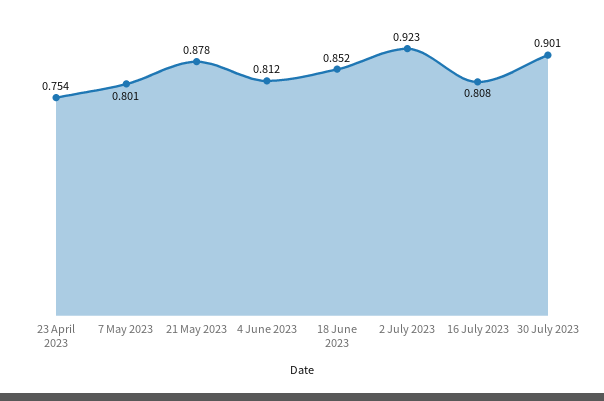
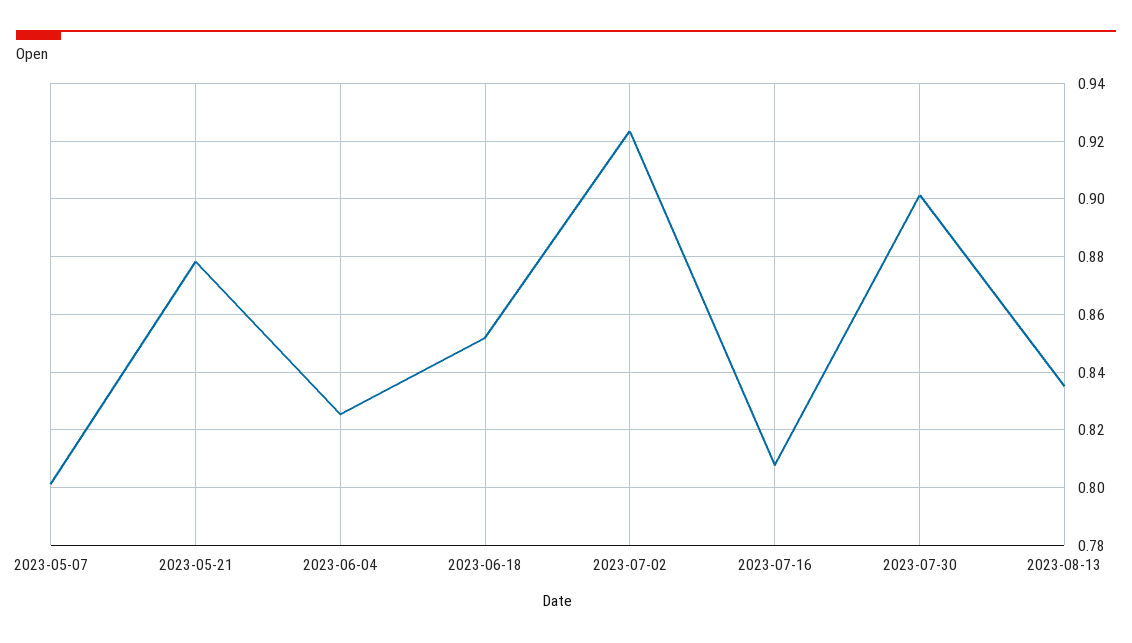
23 April 2023: 0.754 -> none
4 June 2023: 0.812 -> 0.825
2023-08-13: none -> 0.835

